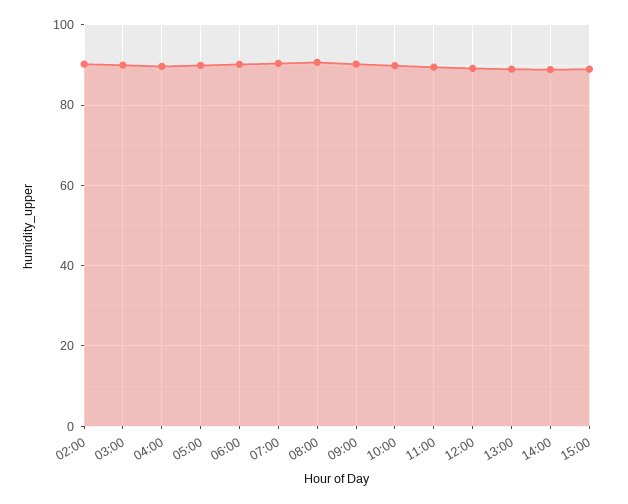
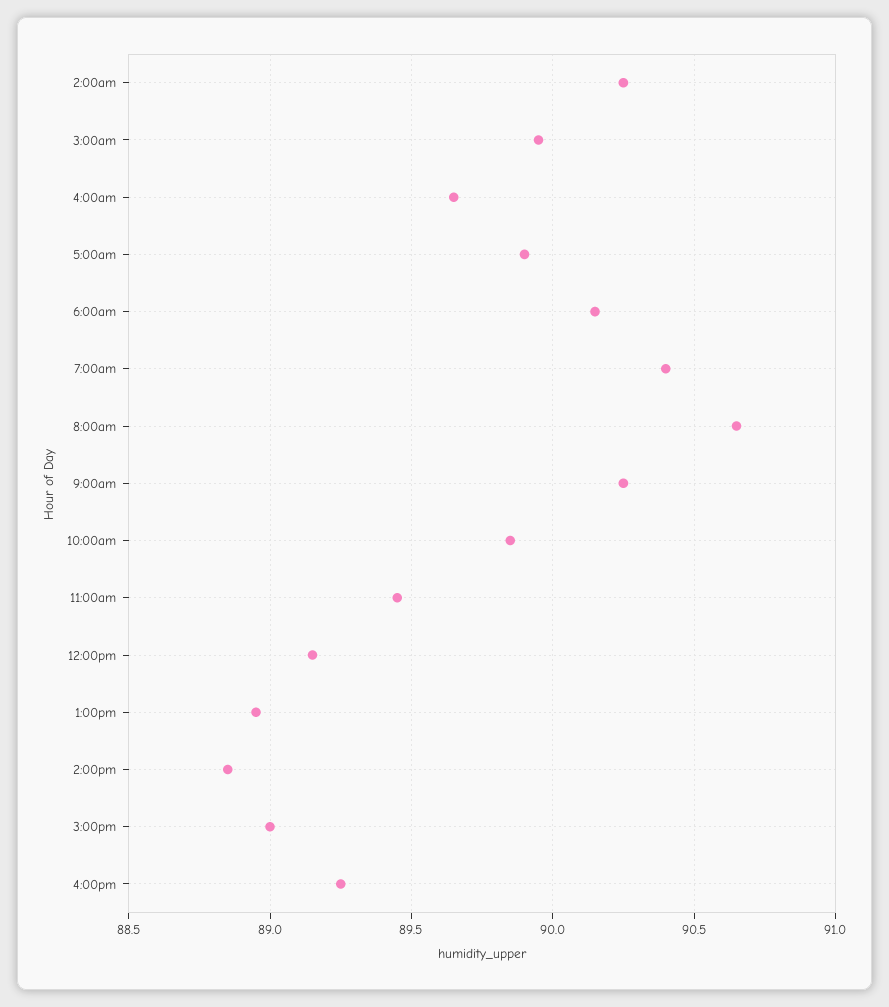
4:00pm: none -> 89.25

